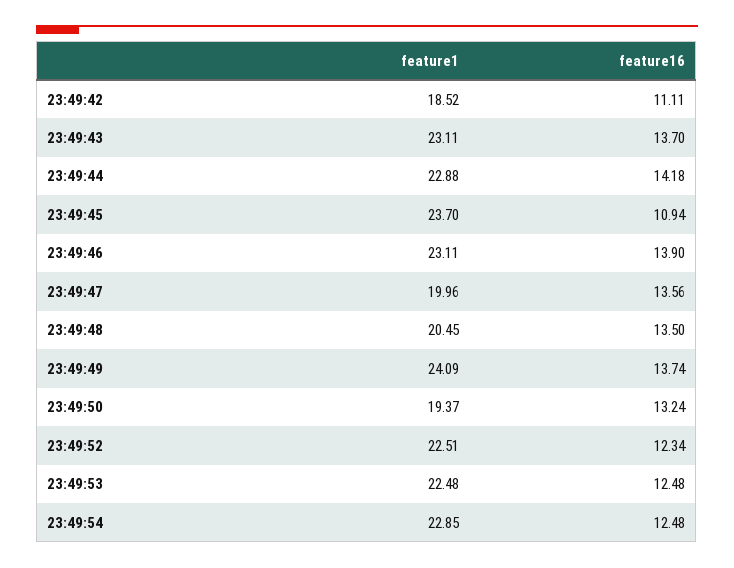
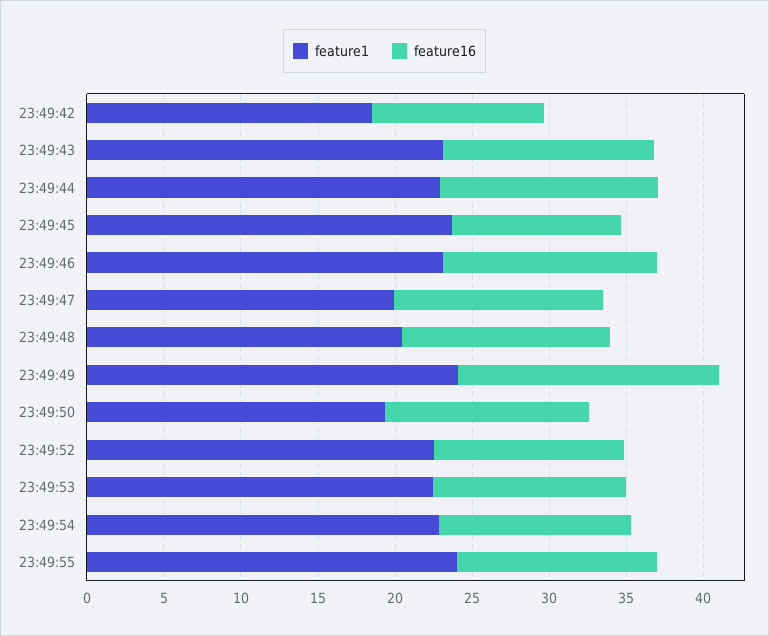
feature16, 23:49:49: 13.74 -> 17
feature1, 23:49:55: none -> 24
feature16, 23:49:55: none -> 13

